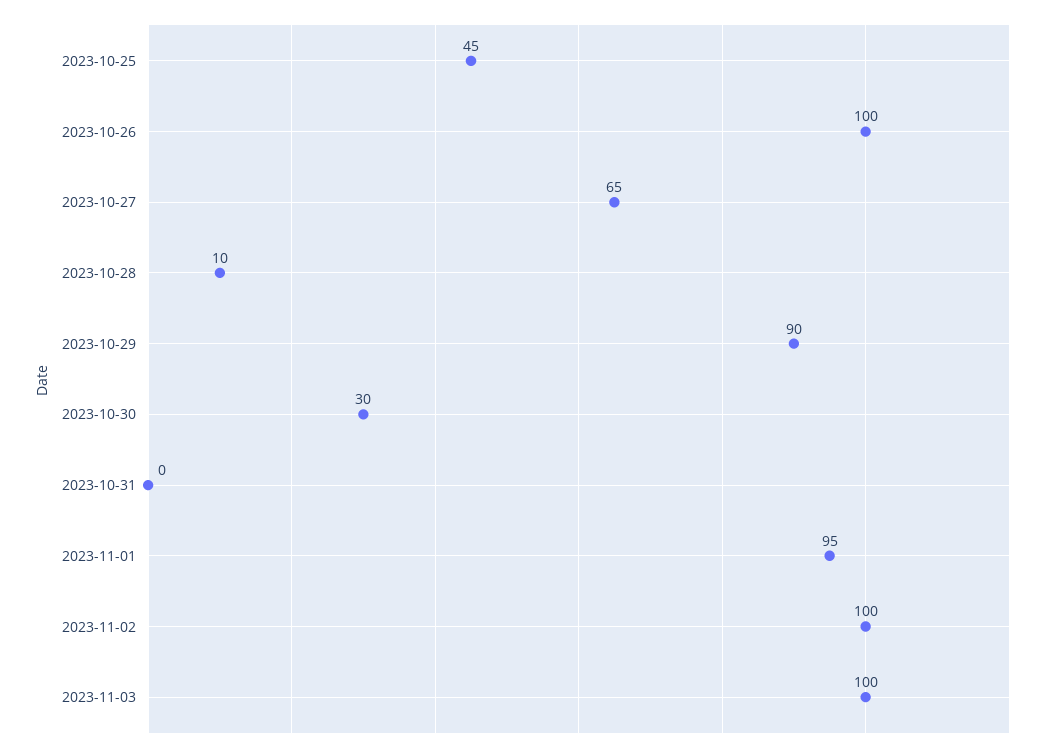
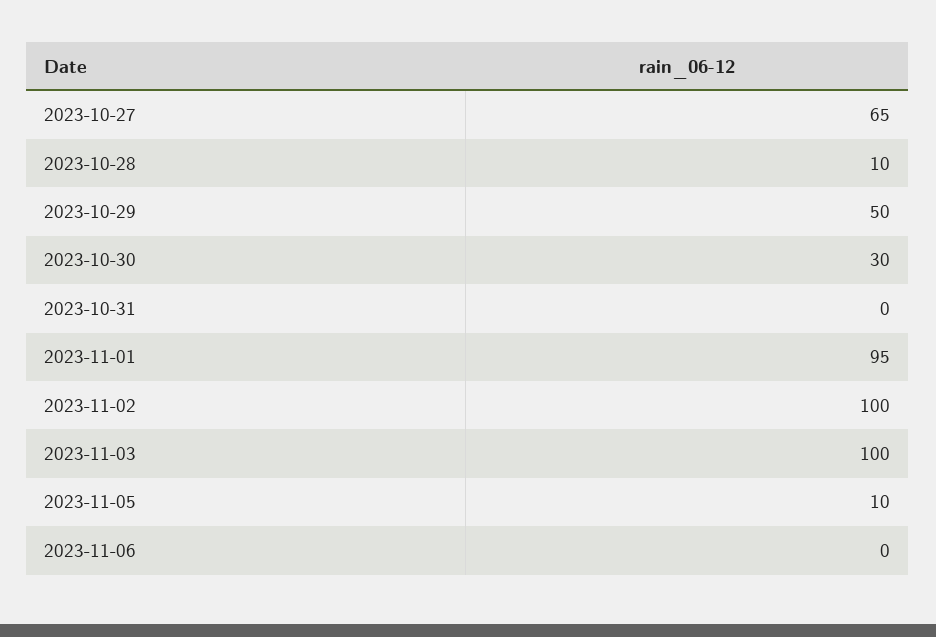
2023-10-25: 45 -> none
2023-10-26: 100 -> none
2023-10-29: 90 -> 50
2023-11-05: none -> 10
2023-11-06: none -> 0

